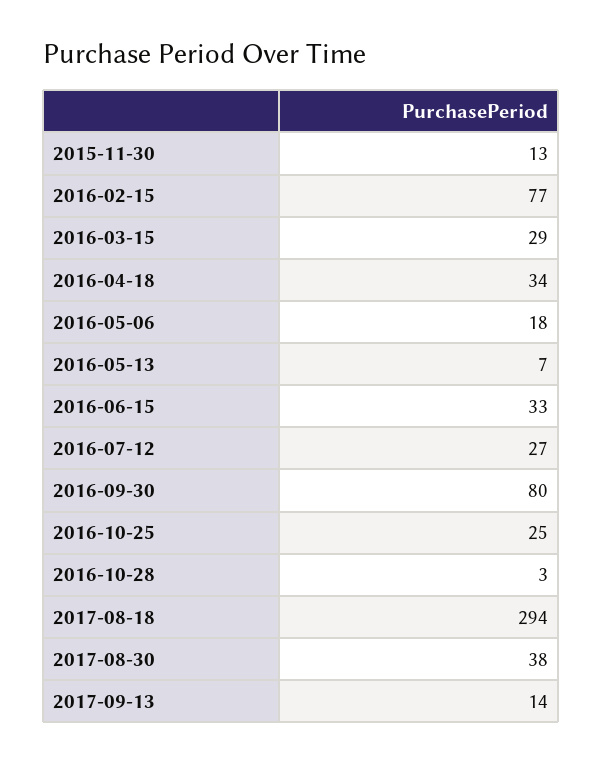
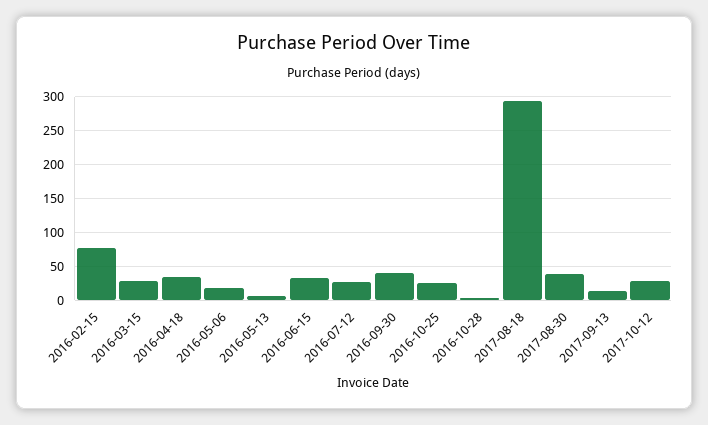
2015-11-30: 13 -> none
2016-09-30: 80 -> 40
2017-10-12: none -> 30

